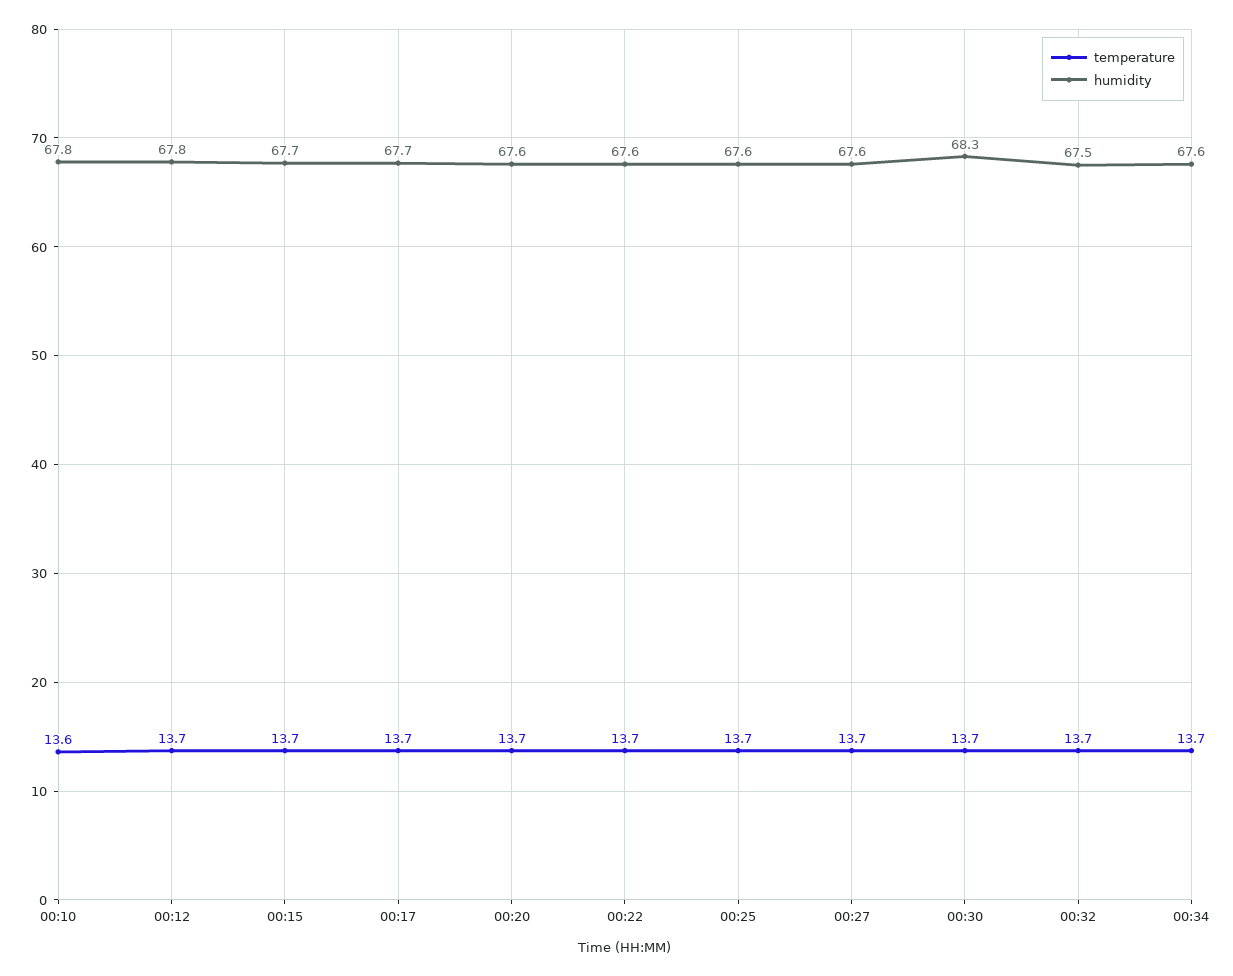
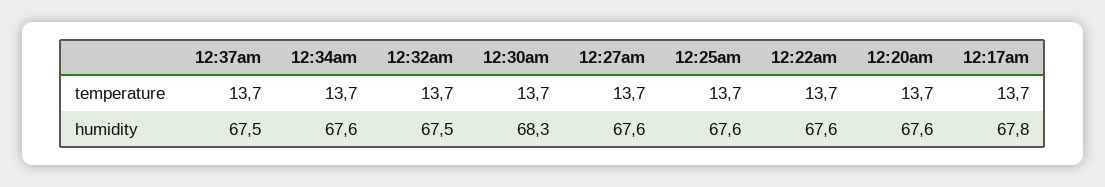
temperature, 00:10: 13.6 -> none
humidity, 00:10: 67.8 -> none
temperature, 00:12: 13.7 -> none
humidity, 00:12: 67.8 -> none
temperature, 00:15: 13.7 -> none
humidity, 00:15: 67.7 -> none
humidity, 00:17: 67.7 -> 67.8
temperature, 12:37am: none -> 13.7
humidity, 12:37am: none -> 67.5

